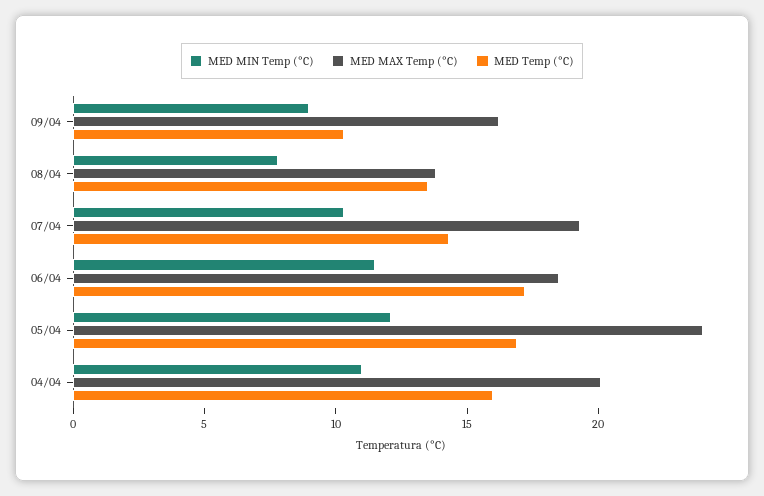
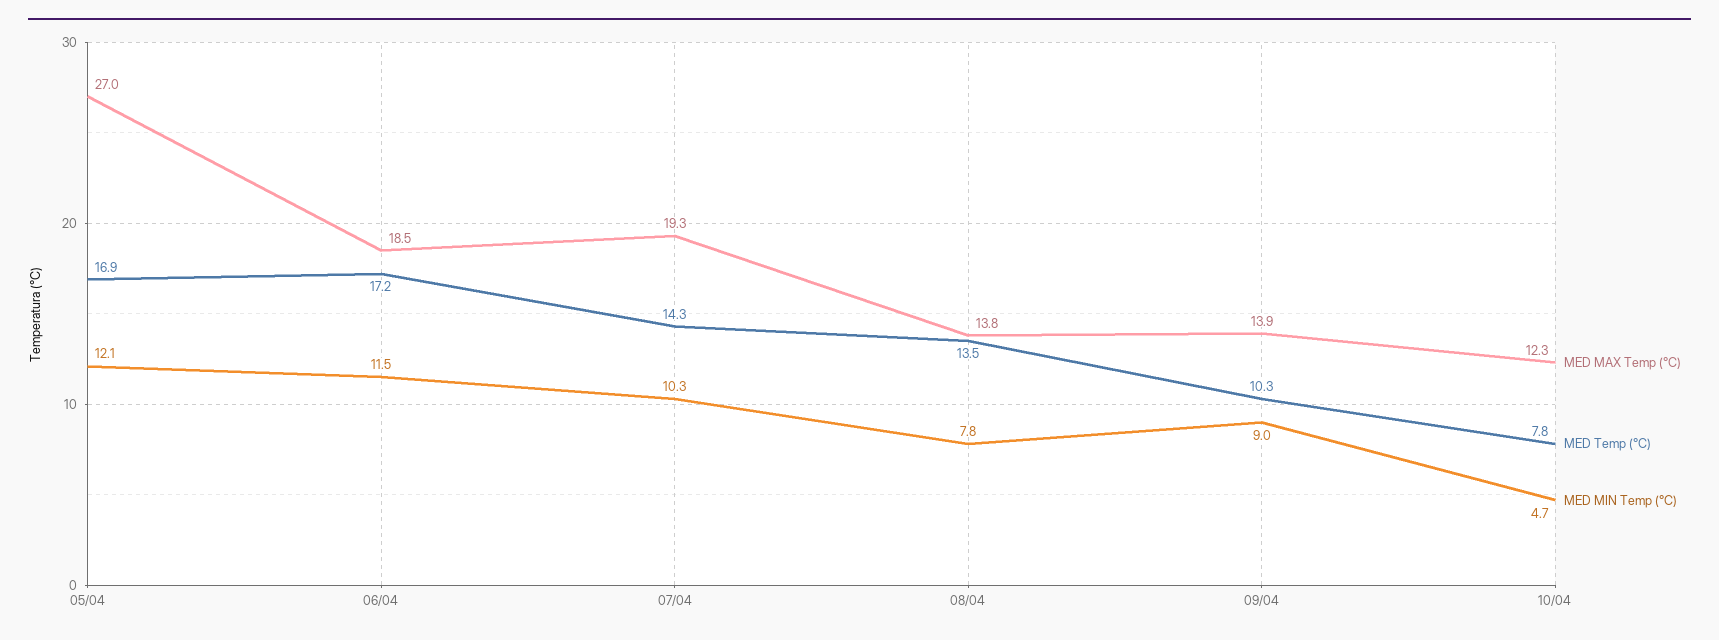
MED MAX Temp (°C), 09/04: 16 -> 13.9
MED MAX Temp (°C), 05/04: 24 -> 27
MED MIN Temp (°C), 04/04: 11 -> none
MED MAX Temp (°C), 04/04: 20 -> none
MED Temp (°C), 04/04: 16 -> none
MED MAX Temp (°C), 10/04: none -> 12.3
MED Temp (°C), 10/04: none -> 7.8
MED MIN Temp (°C), 10/04: none -> 4.7

